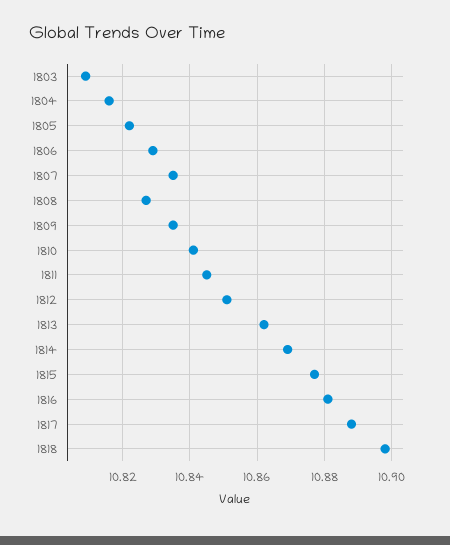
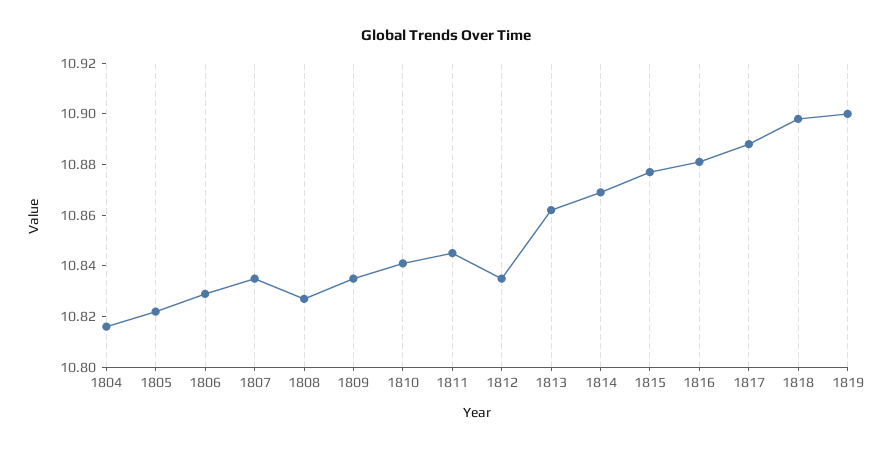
1803: 10.81 -> none
1812: 10.85 -> 10.835
1819: none -> 10.9

